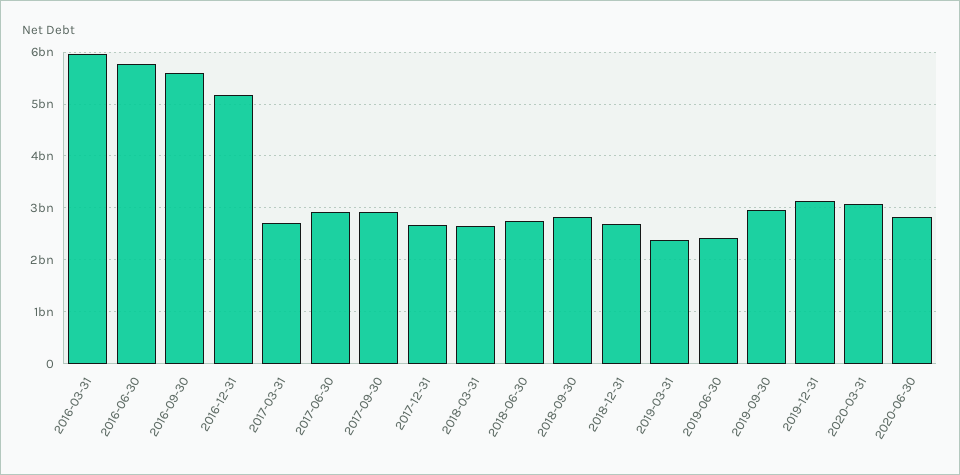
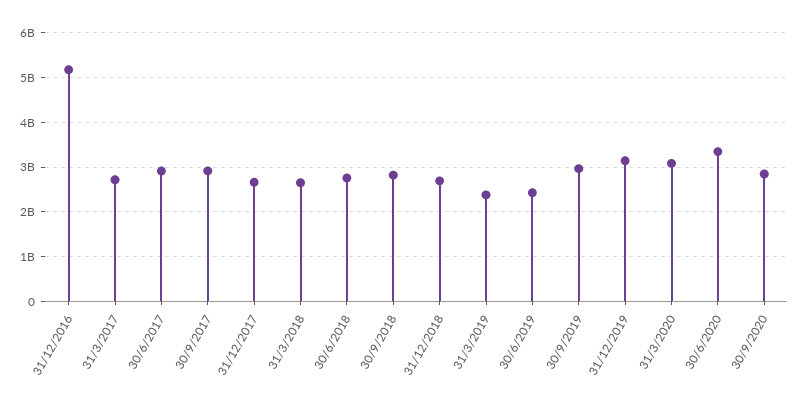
2016-03-31: 6000000000 -> none
2016-06-30: 5800000000 -> none
2016-09-30: 5600000000 -> none
2020-06-30: 2800000000 -> 3400000000
30/9/2020: none -> 2800000000

